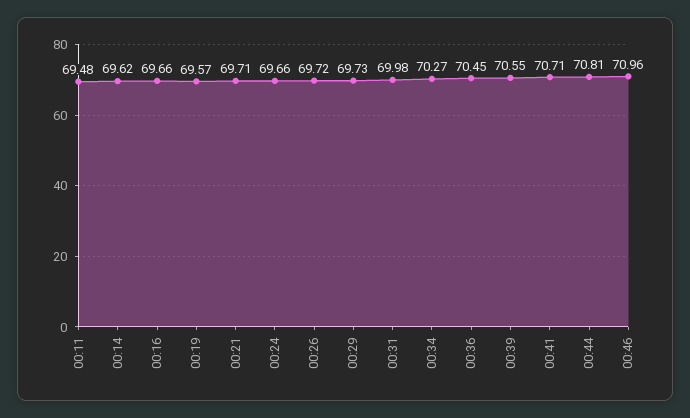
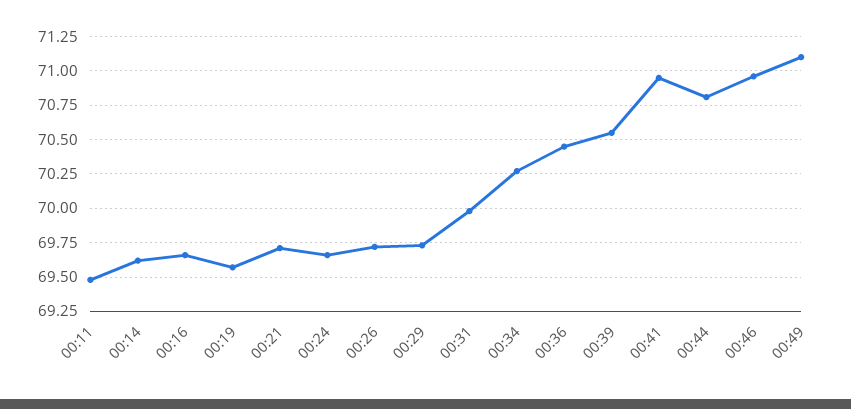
00:41: 70.71 -> 70.95
00:49: none -> 71.1

